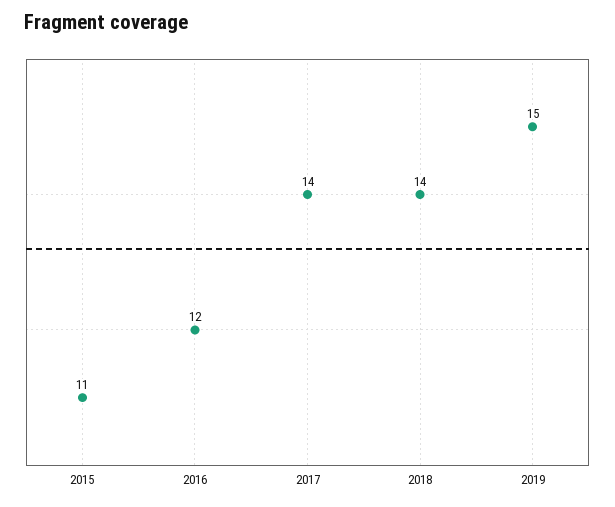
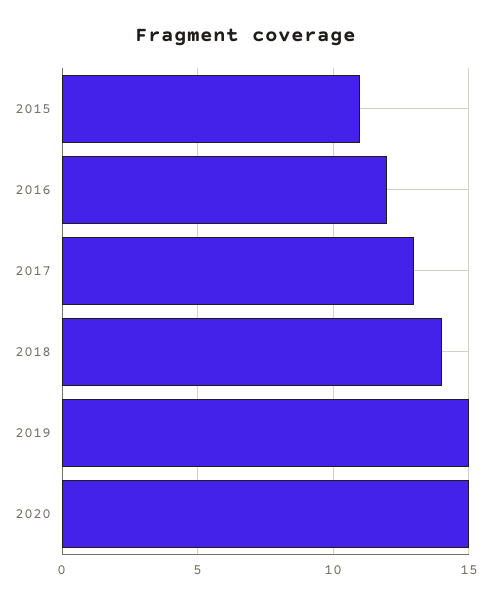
2017: 14 -> 13
2020: none -> 15

